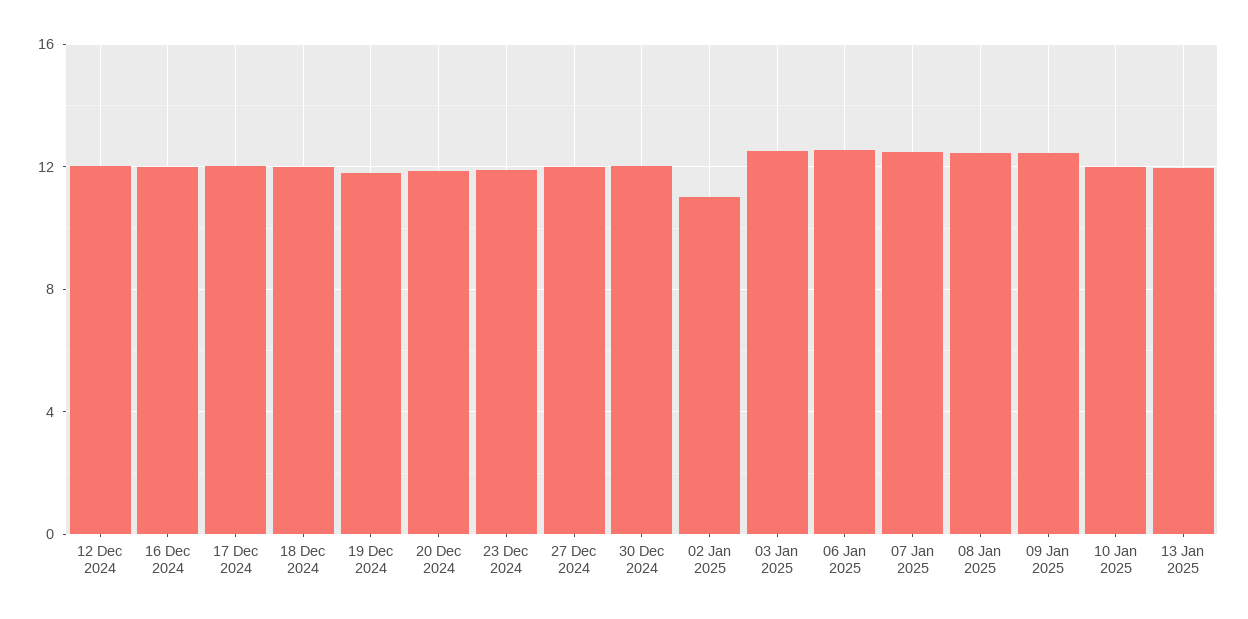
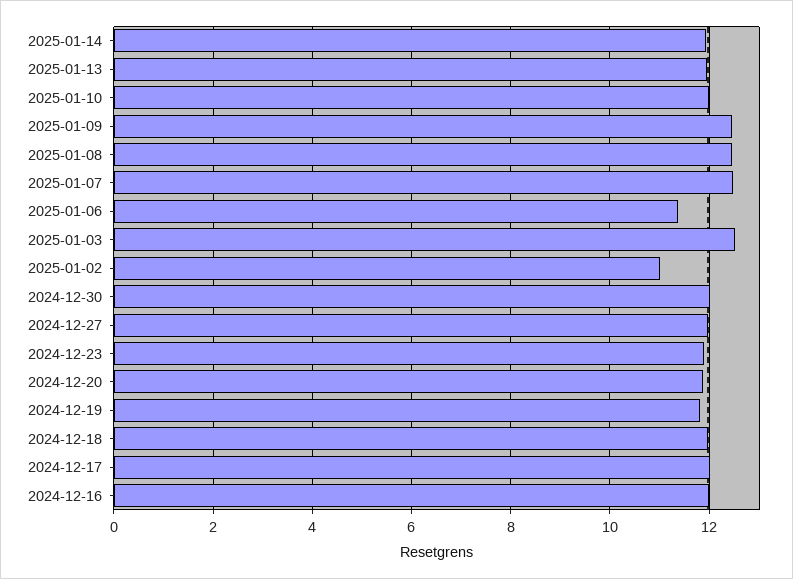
12 Dec 2024: 12 -> none
06 Jan 2025: 12.5 -> 11.4
2025-01-14: none -> 12

